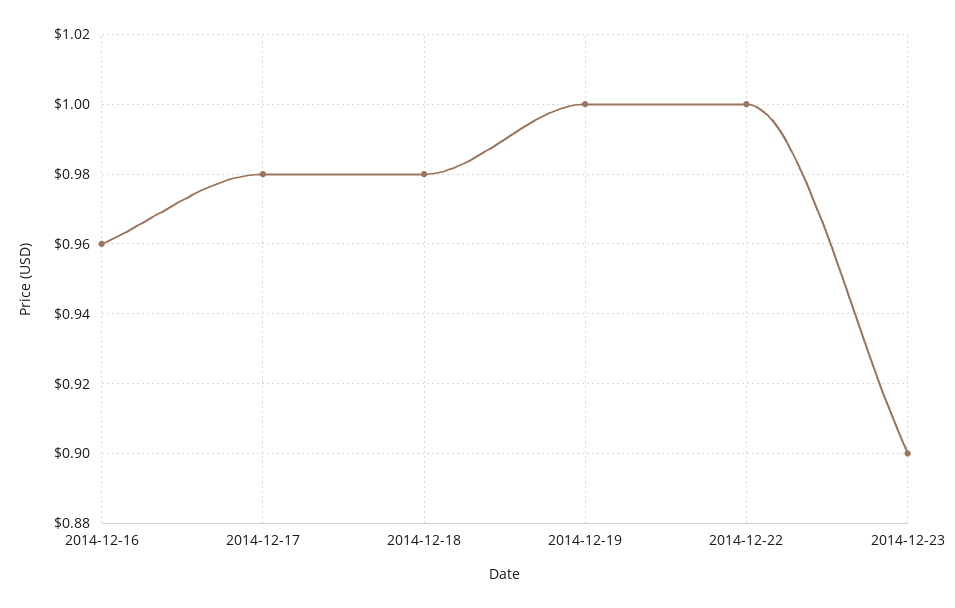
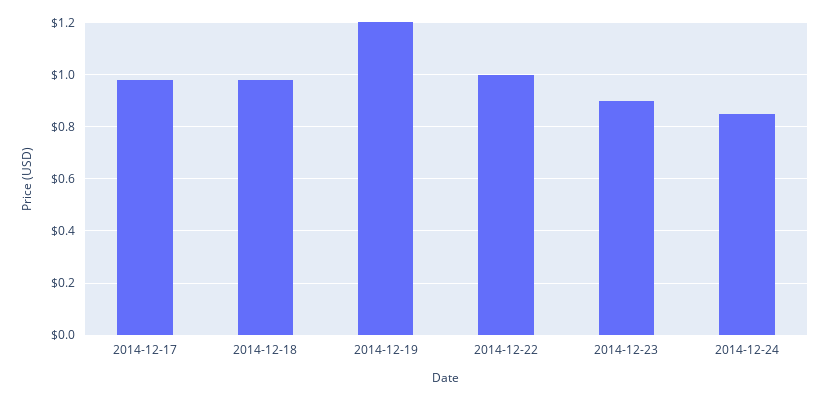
2014-12-16: 0.96 -> none
2014-12-19: 1 -> 1.2
2014-12-24: none -> 0.85

